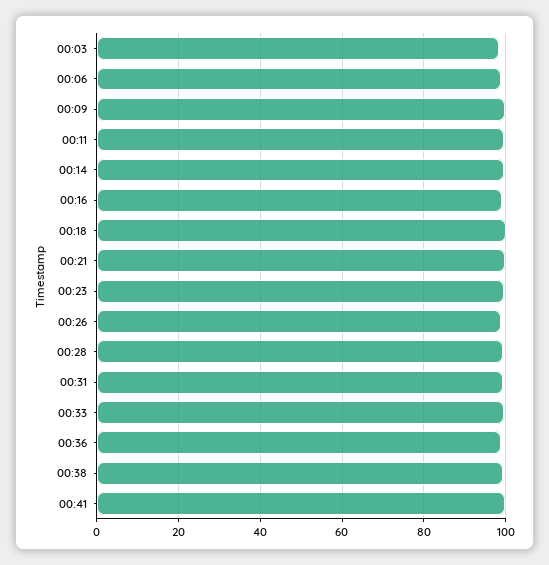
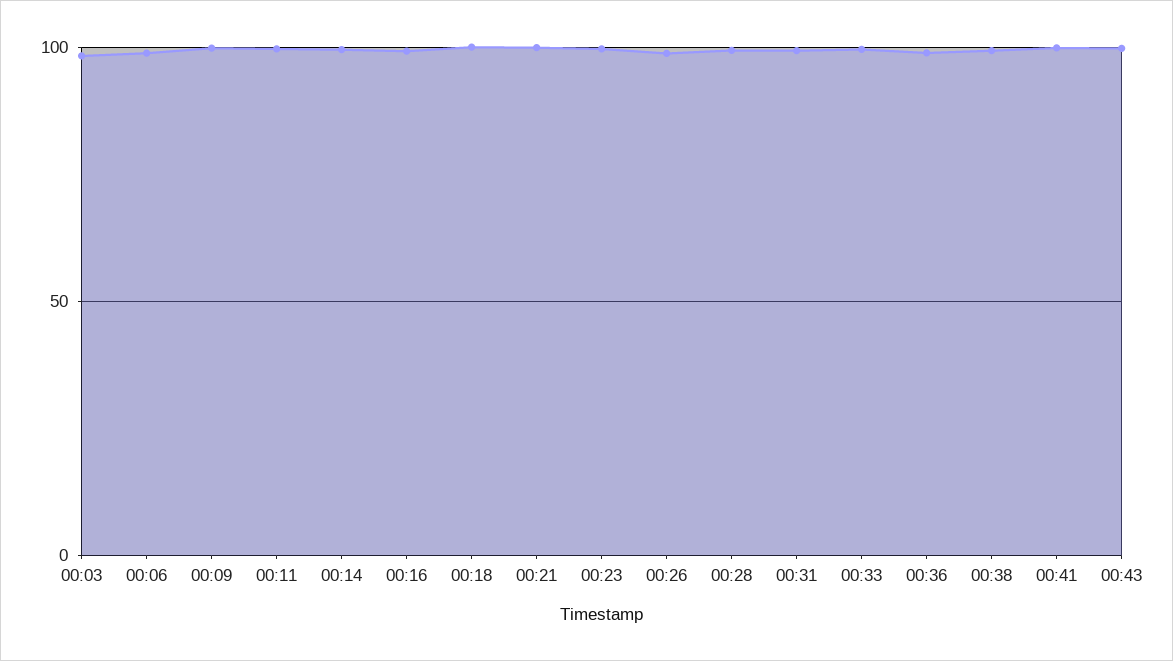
00:43: none -> 100

